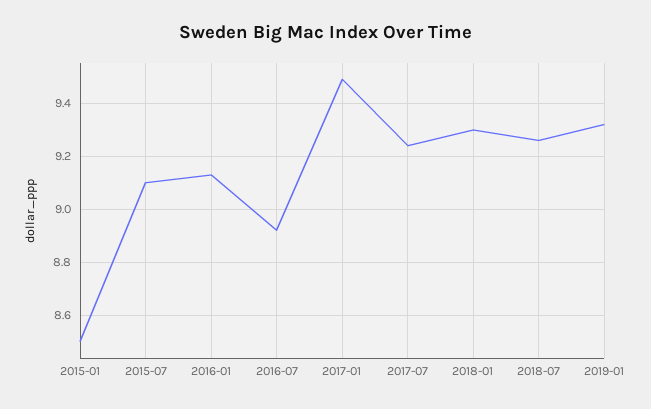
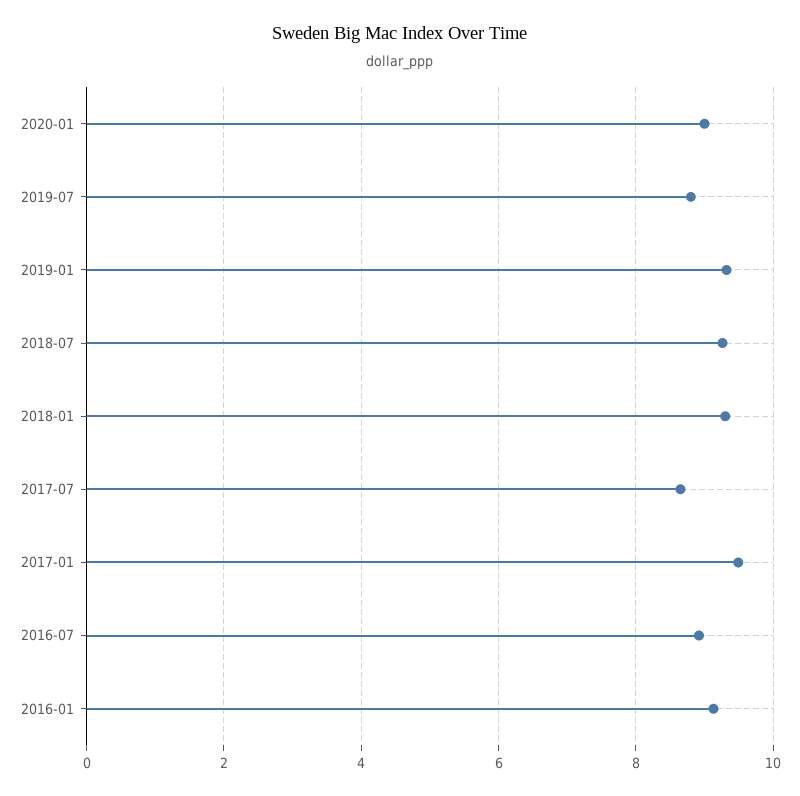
2015-01: 8.5 -> none
2015-07: 9.1 -> none
2017-07: 9.25 -> 8.6
2020-01: none -> 9
2019-07: none -> 8.8

